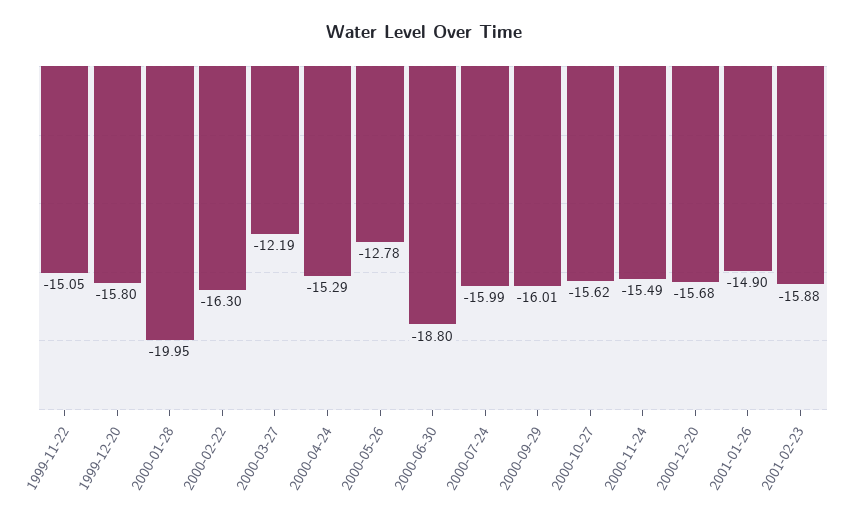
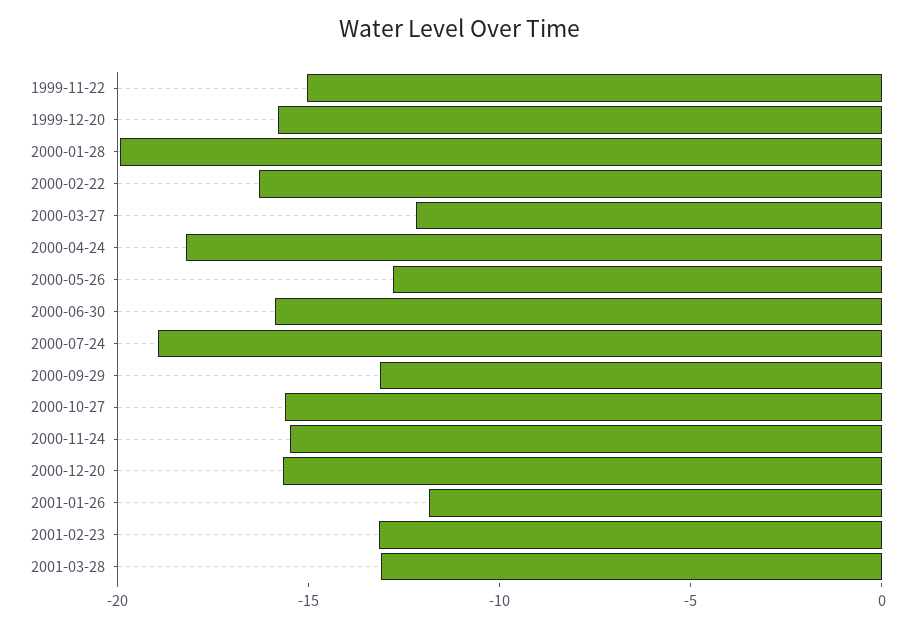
2000-04-24: -15.29 -> -18
2000-06-30: -18.8 -> -16
2000-07-24: -15.99 -> -19
2000-09-29: -16.01 -> -13
2001-01-26: -14.9 -> -12
2001-02-23: -15.88 -> -13
2001-03-28: none -> -13

